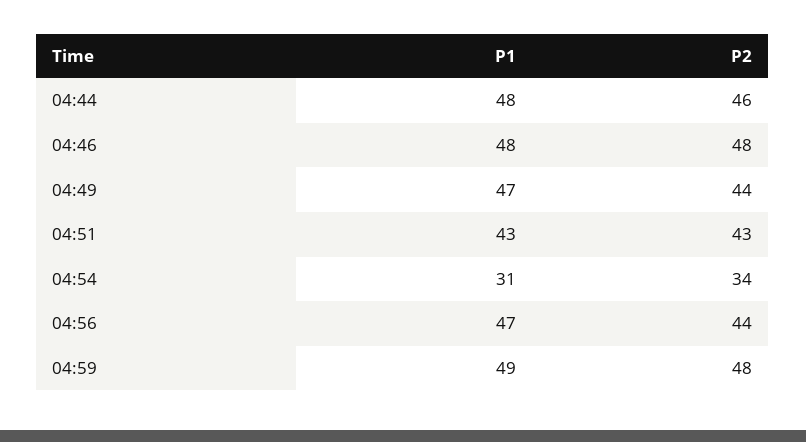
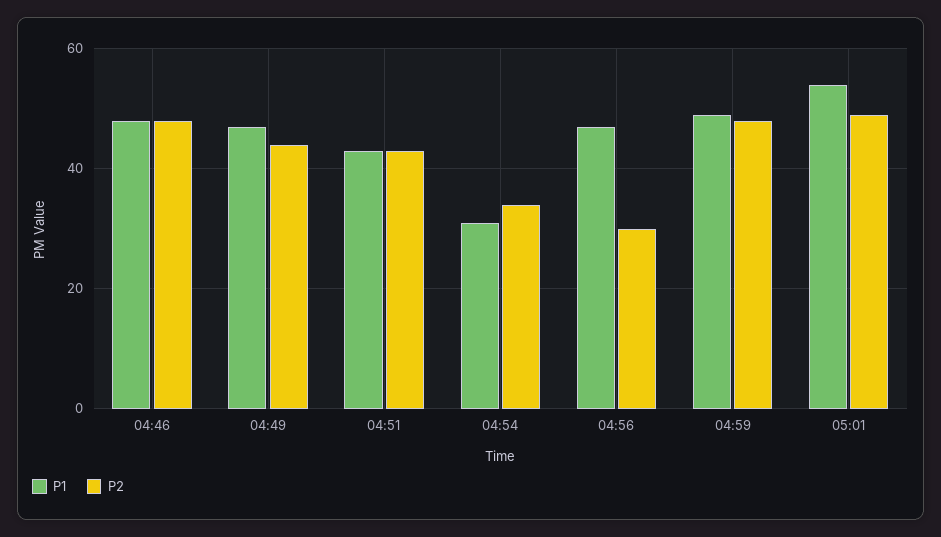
P1, 04:44: 48 -> none
P2, 04:44: 46 -> none
P2, 04:56: 44 -> 30
P1, 05:01: none -> 55
P2, 05:01: none -> 50

